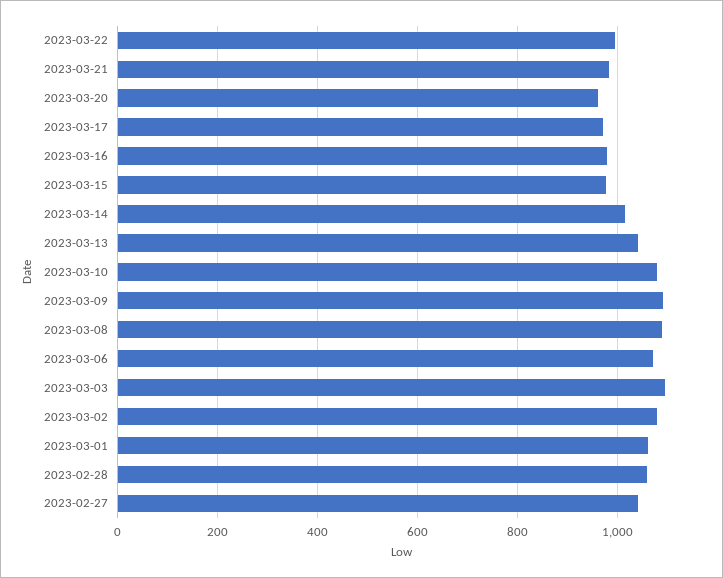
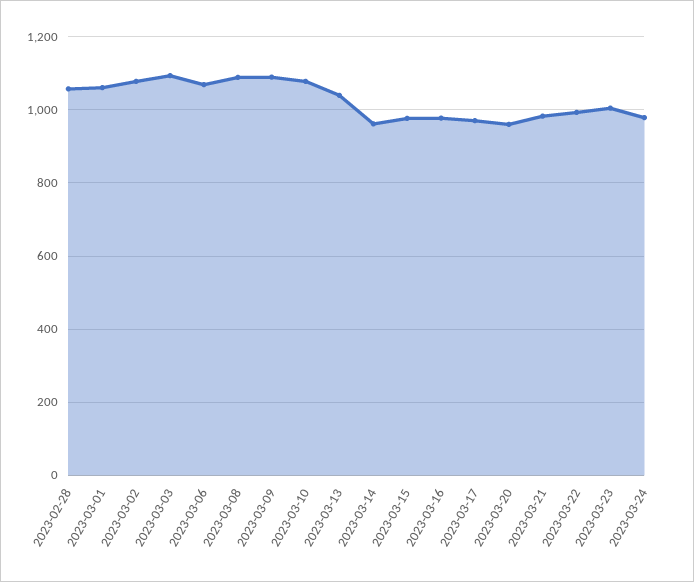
2023-03-14: 1020 -> 960
2023-02-27: 1040 -> none
2023-03-23: none -> 1000
2023-03-24: none -> 980

